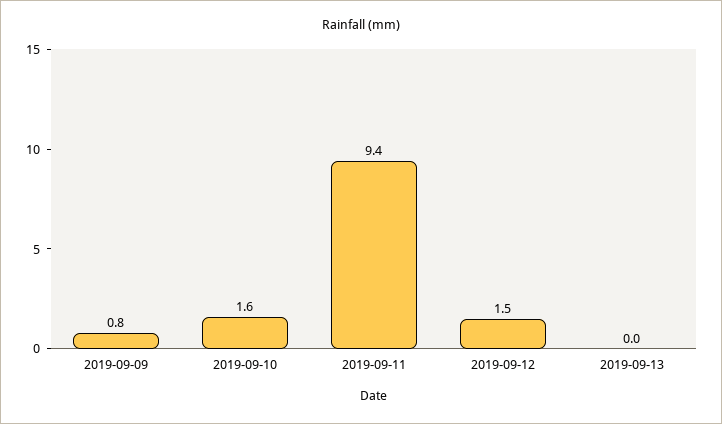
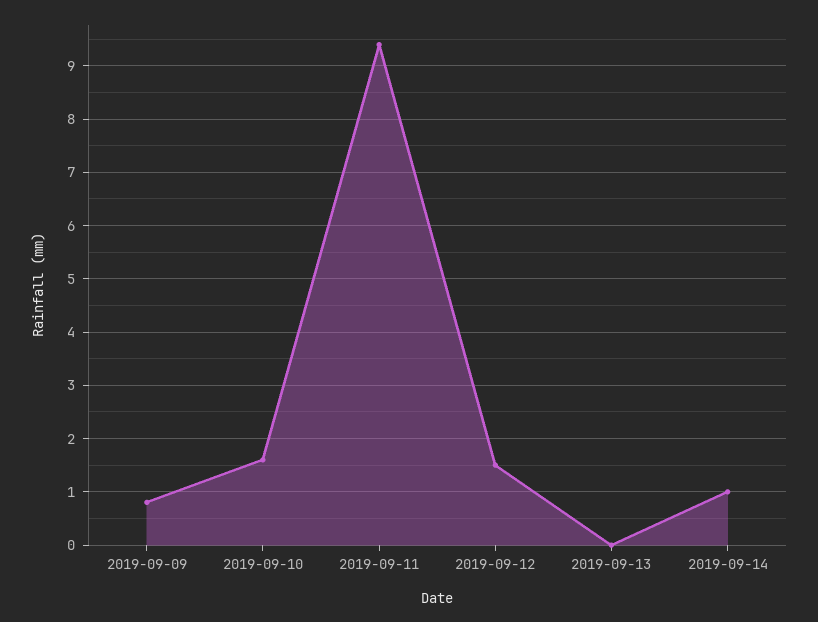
2019-09-14: none -> 1

